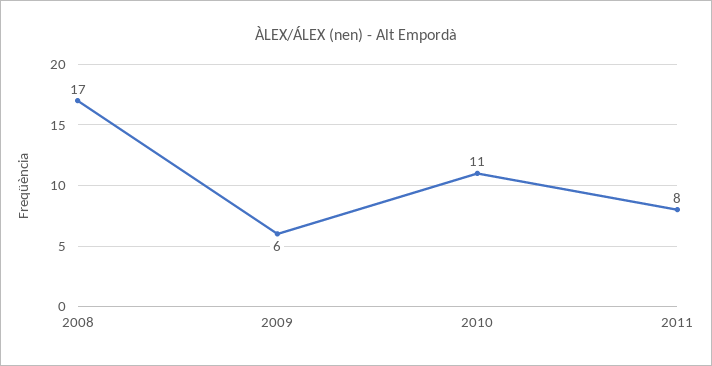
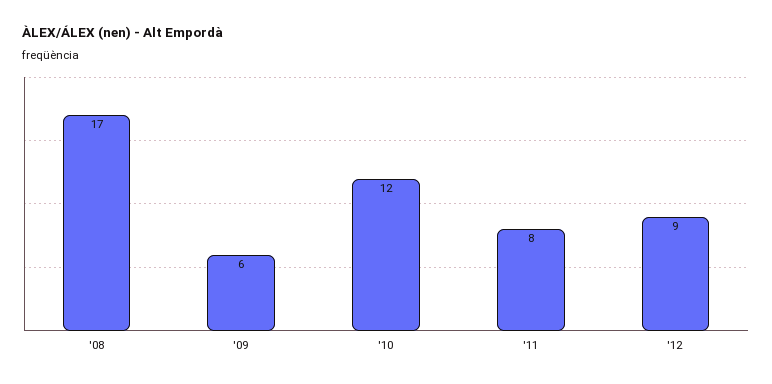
2010: 11 -> 12
'12: none -> 9

